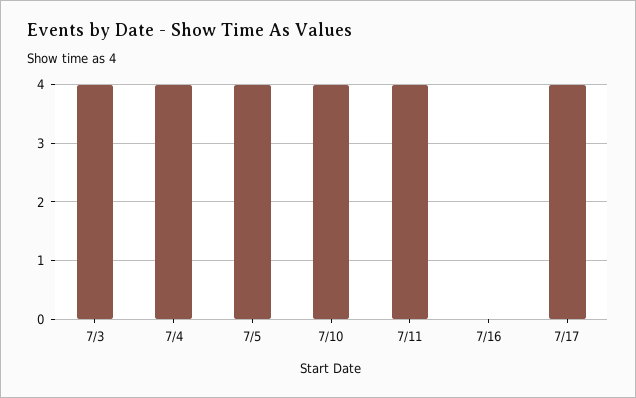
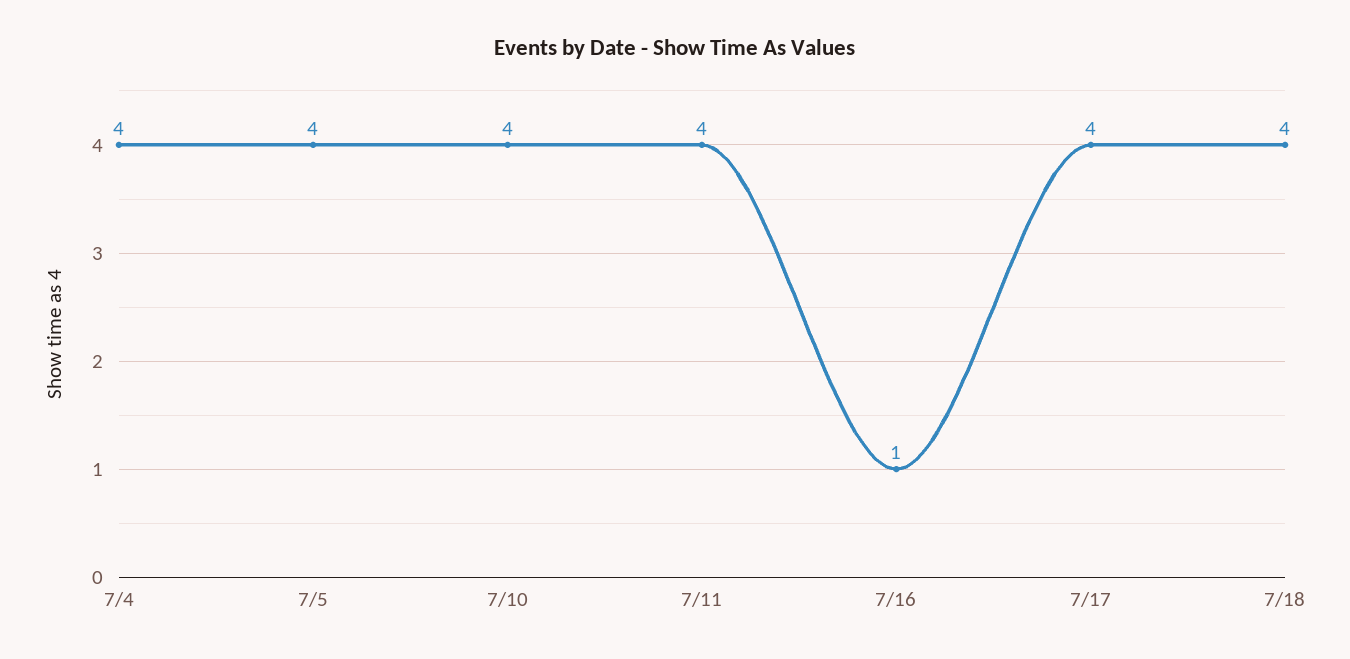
7/3: 4 -> none
7/16: 0 -> 1
7/18: none -> 4

